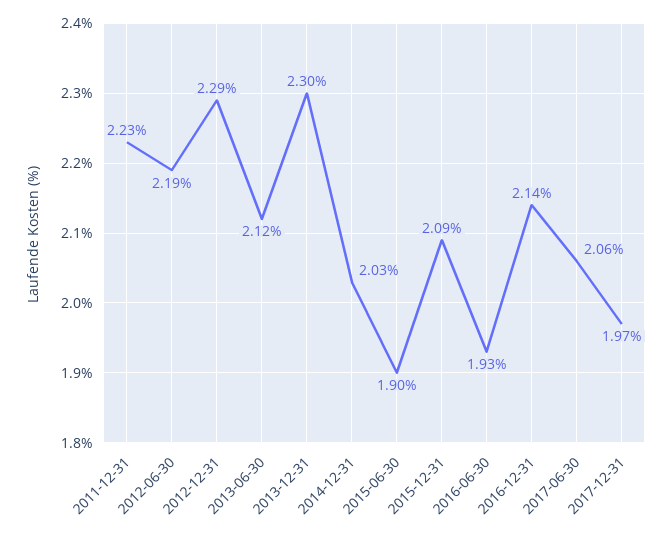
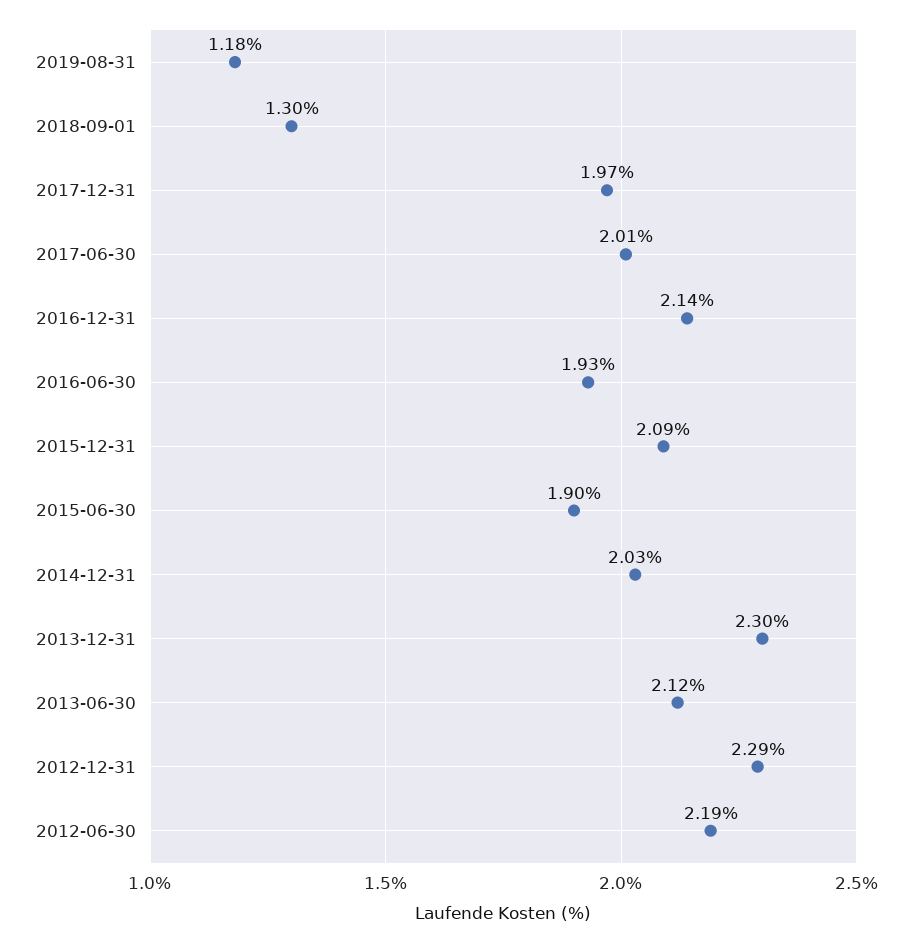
2011-12-31: 2.23 -> none
2017-06-30: 2.06 -> 2.01
2019-08-31: none -> 1.18
2018-09-01: none -> 1.3

